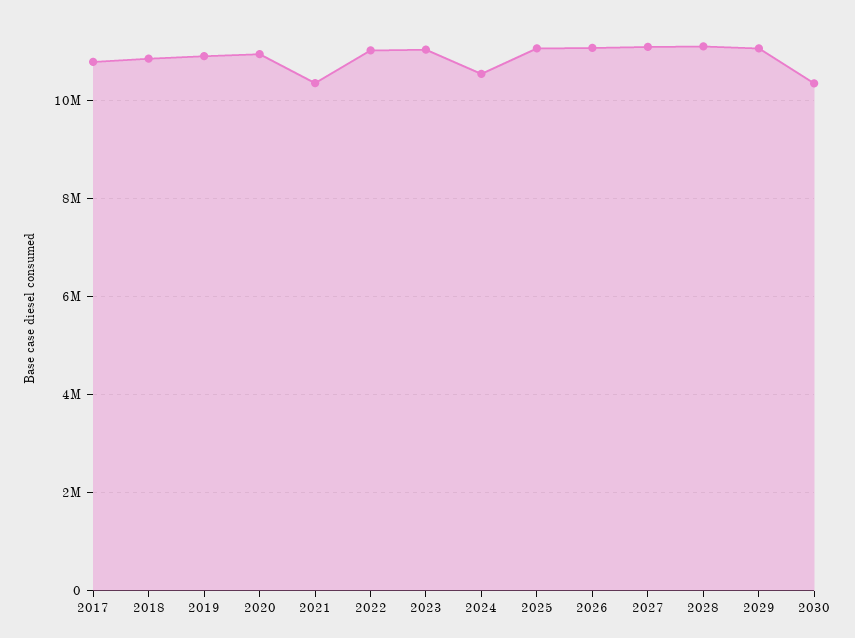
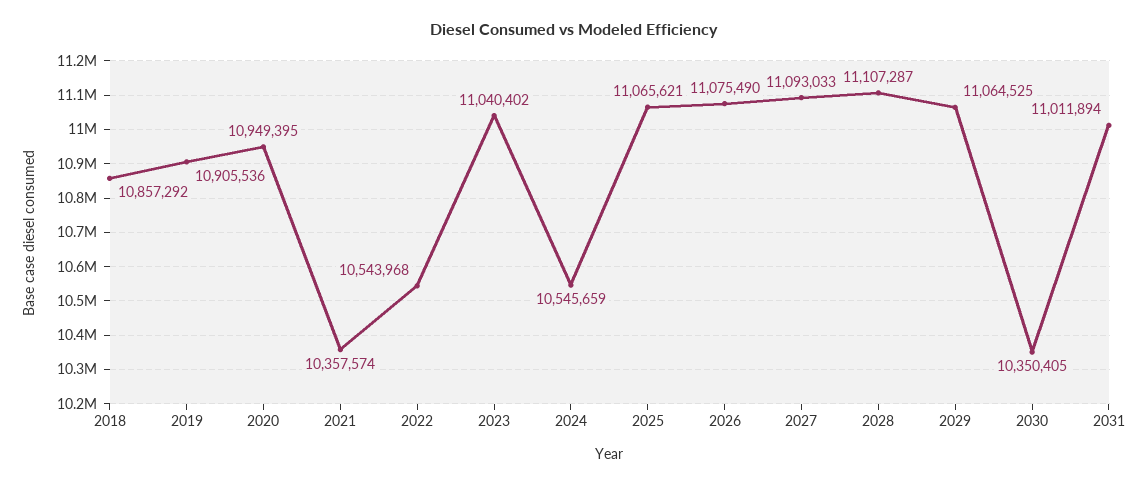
2017: 10800000 -> none
2022: 11000000 -> 10543968
2031: none -> 11011894

